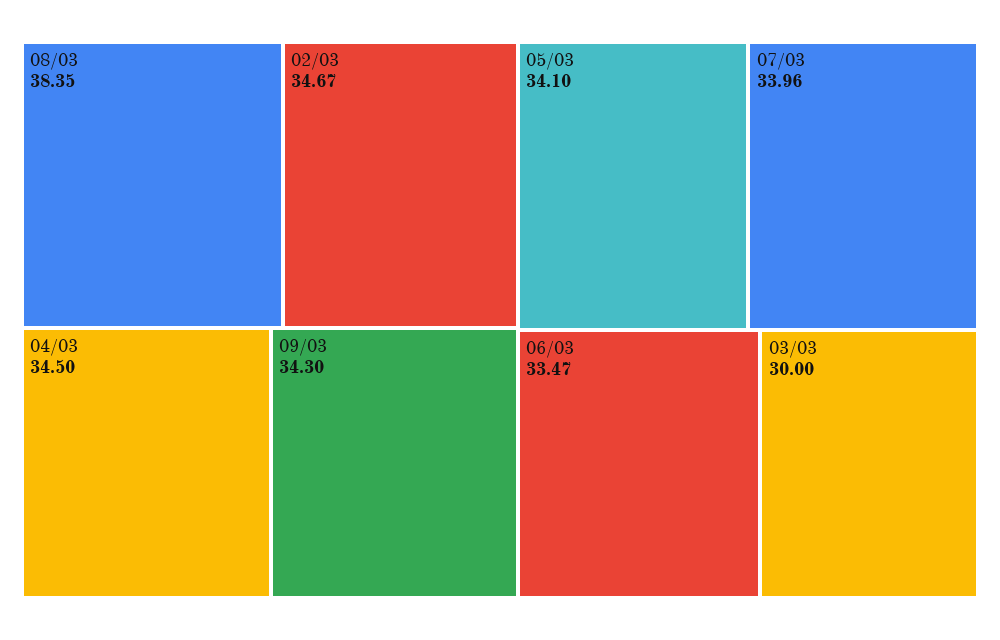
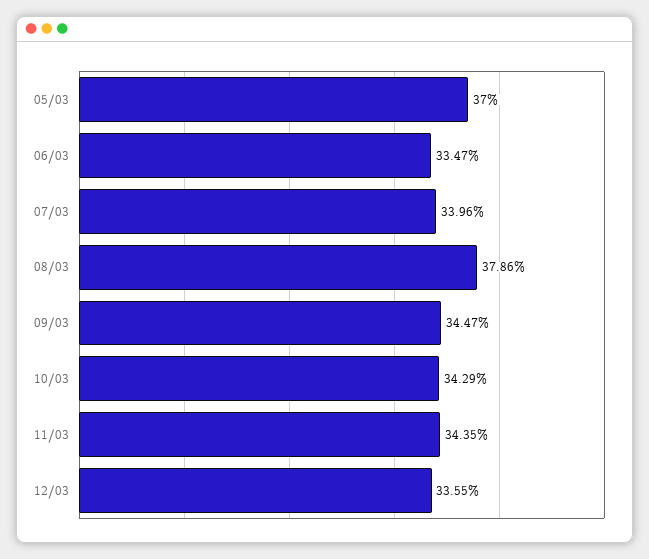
08/03: 38.35 -> 37.86
02/03: 34.67 -> none
04/03: 34.5 -> none
09/03: 34.3 -> 34.47
05/03: 34.1 -> 37
03/03: 30 -> none
10/03: none -> 34.29
11/03: none -> 34.35
12/03: none -> 33.55

